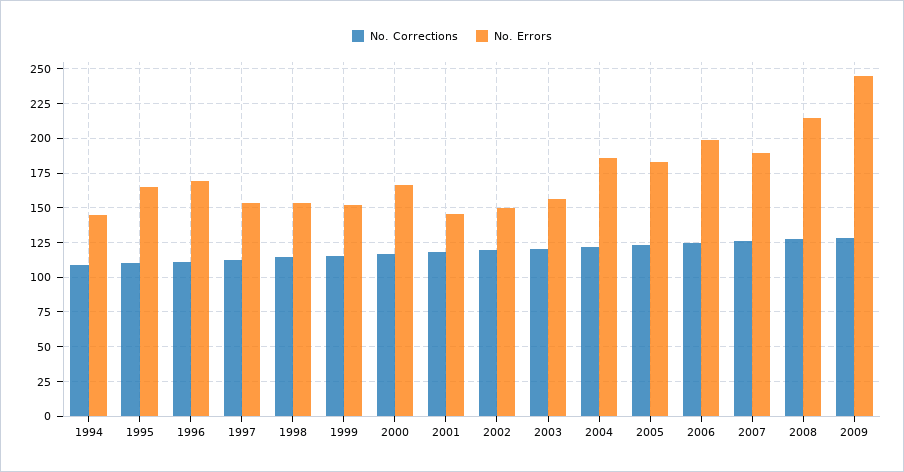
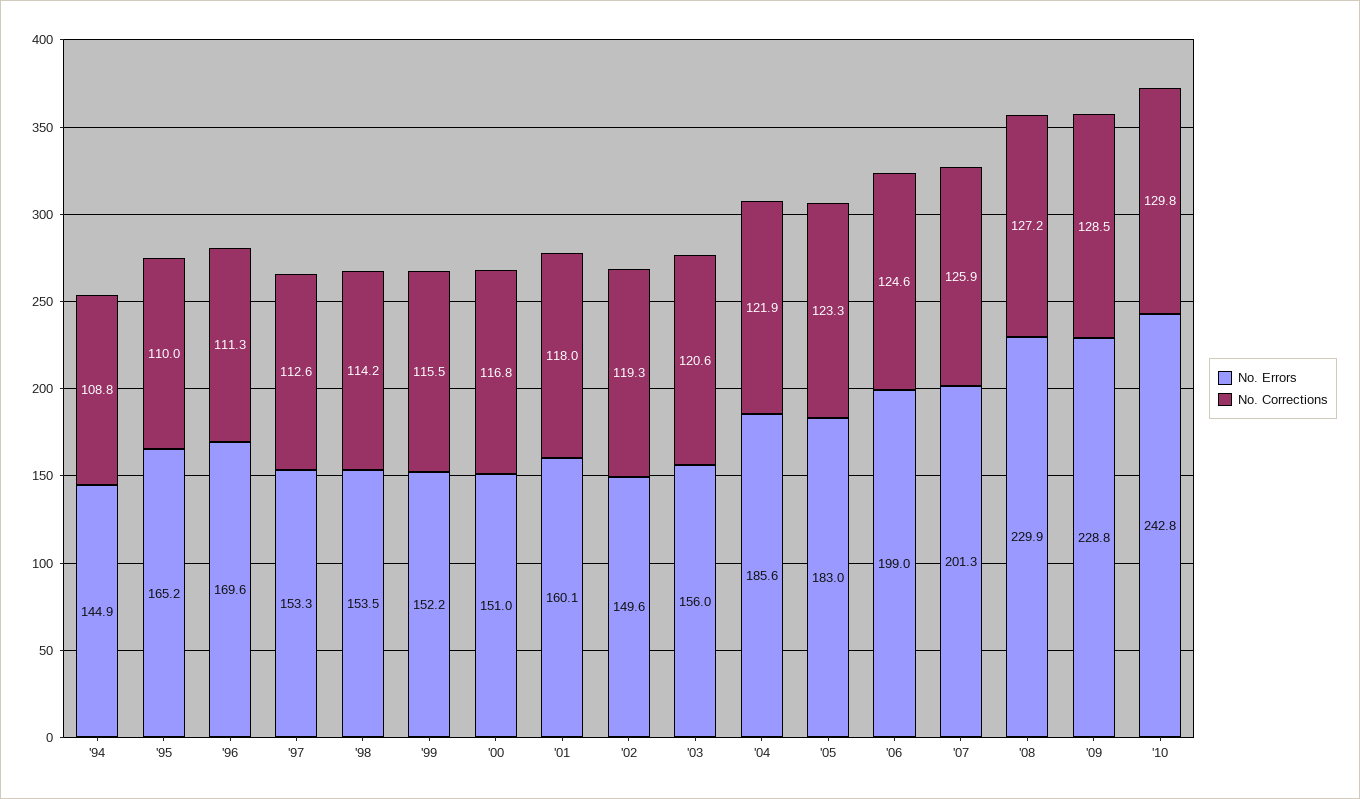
No. Errors, 2000: 165 -> 151
No. Errors, 2001: 145 -> 160.1
No. Errors, 2007: 190 -> 201.3
No. Errors, 2008: 215 -> 229.9
No. Errors, 2009: 245 -> 228.8
No. Errors, '10: none -> 242.8
No. Corrections, '10: none -> 129.8

